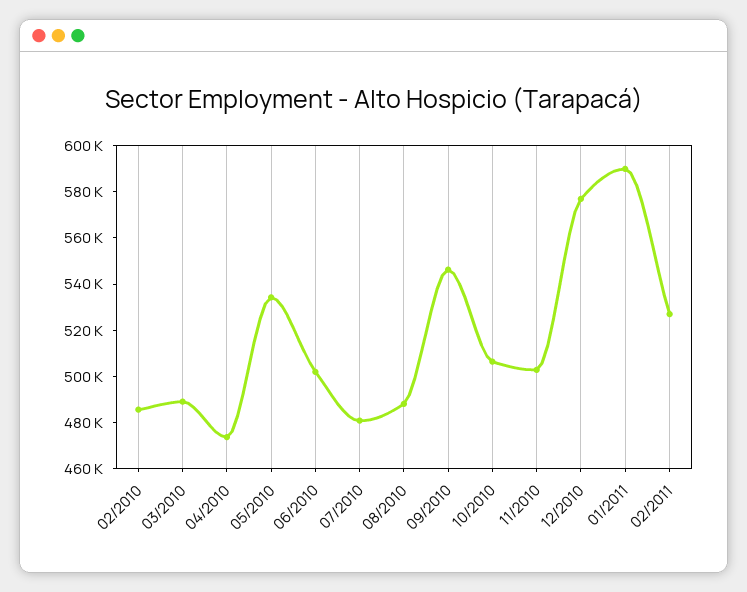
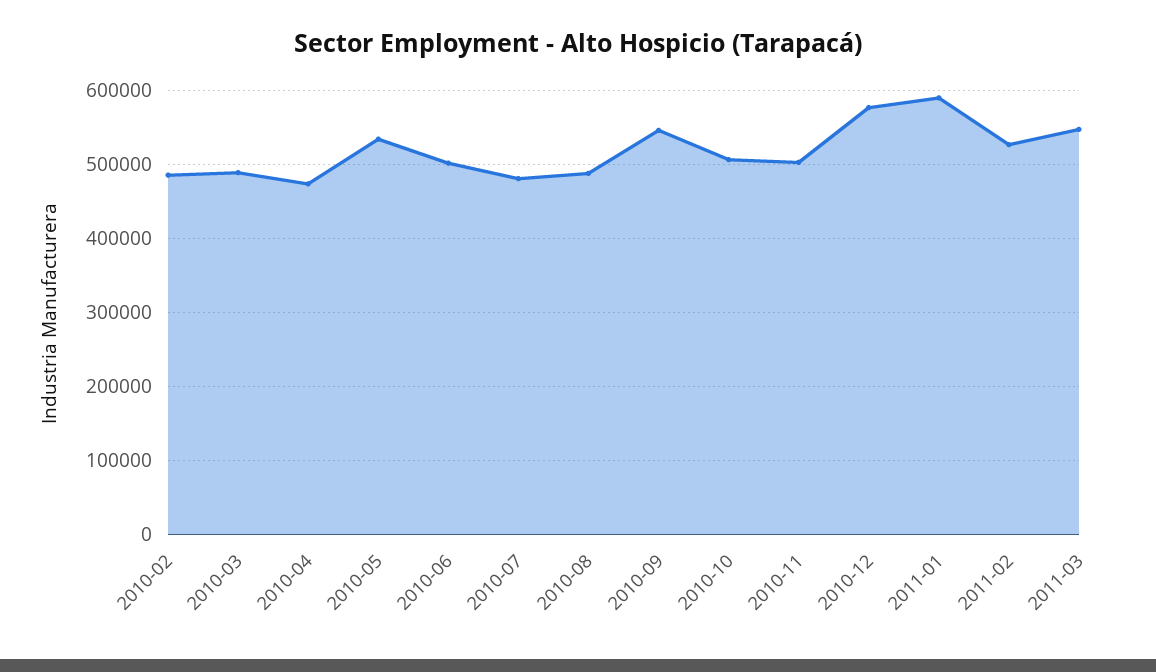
2011-03: none -> 550000

